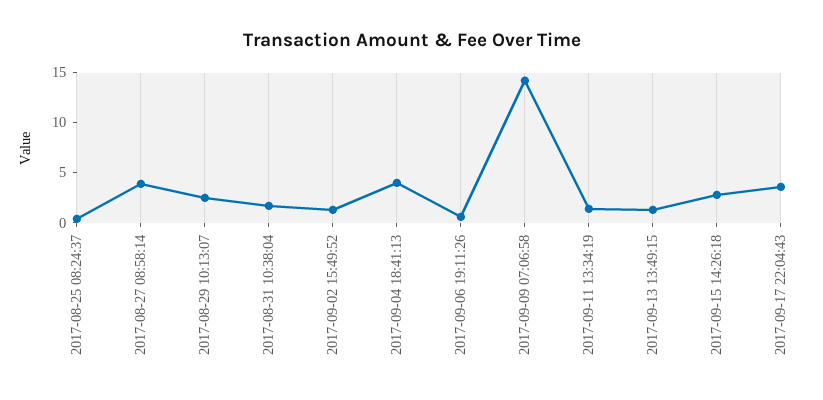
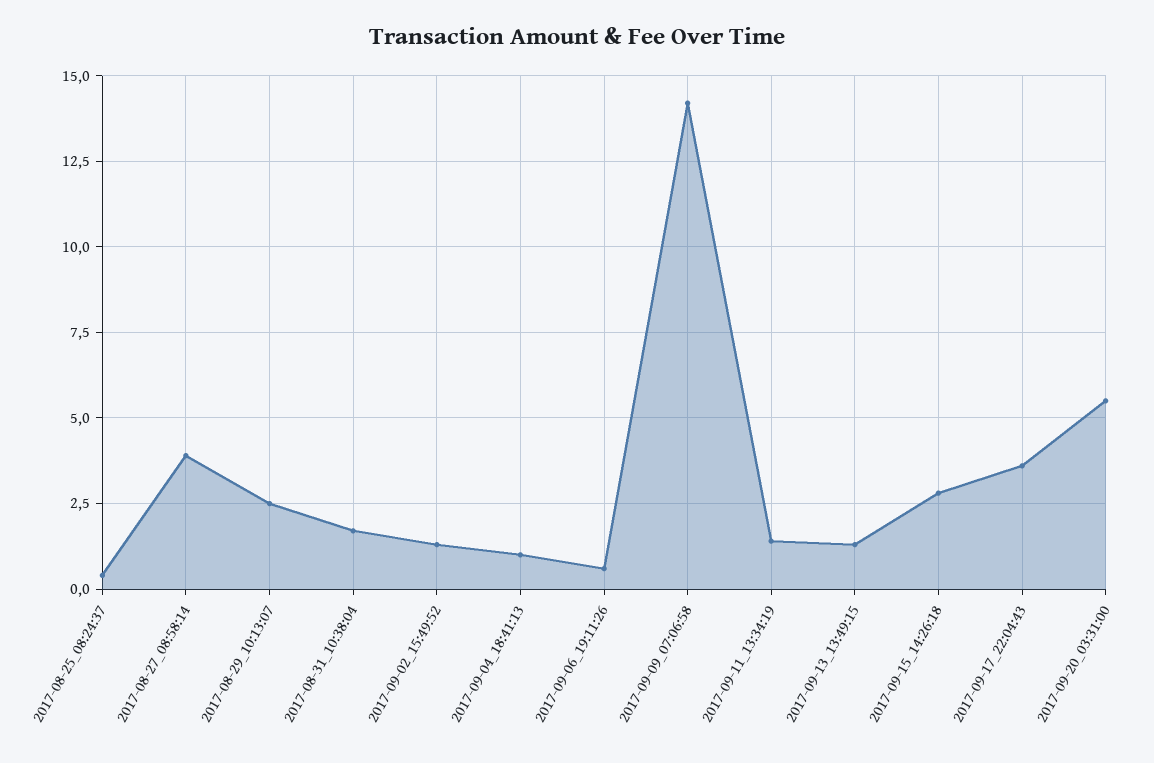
2017-09-04 18:41:13: 4 -> 1
2017-09-20_03:31:00: none -> 5.5

